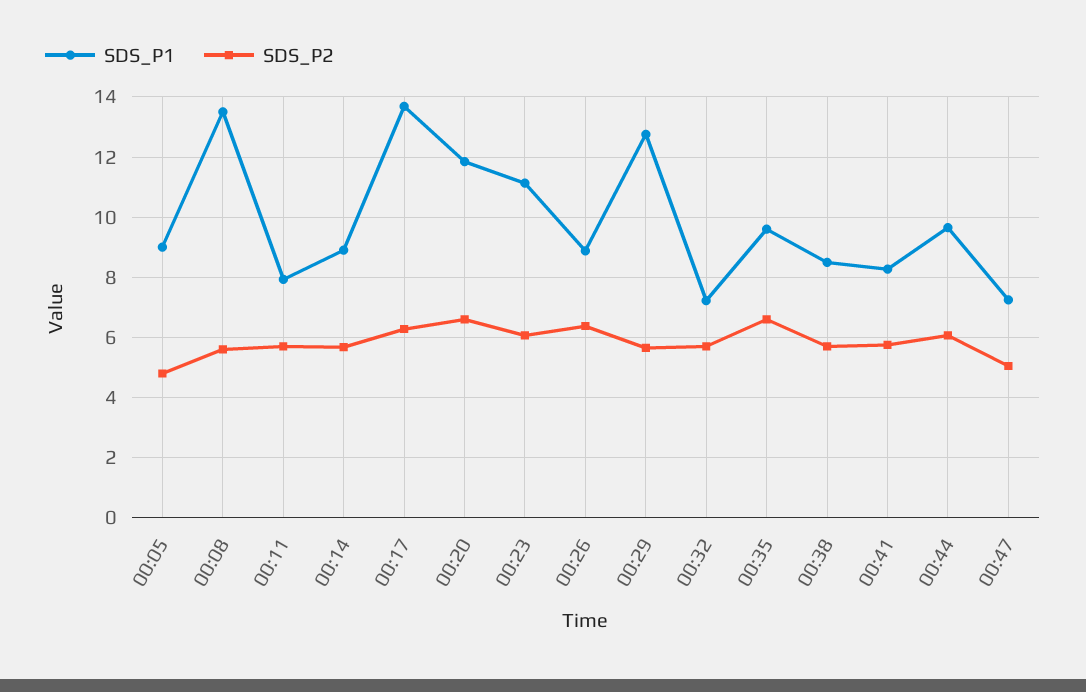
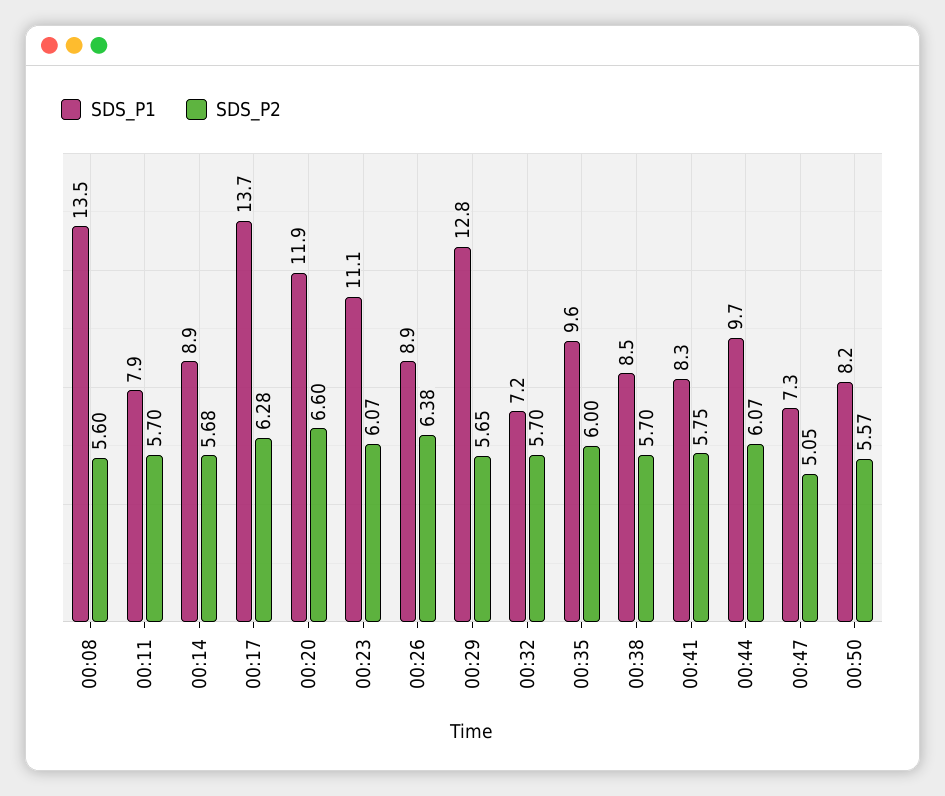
SDS_P1, 00:05: 9 -> none
SDS_P2, 00:05: 4.8 -> none
SDS_P2, 00:35: 6.6 -> 6
SDS_P1, 00:50: none -> 8.2
SDS_P2, 00:50: none -> 5.57

